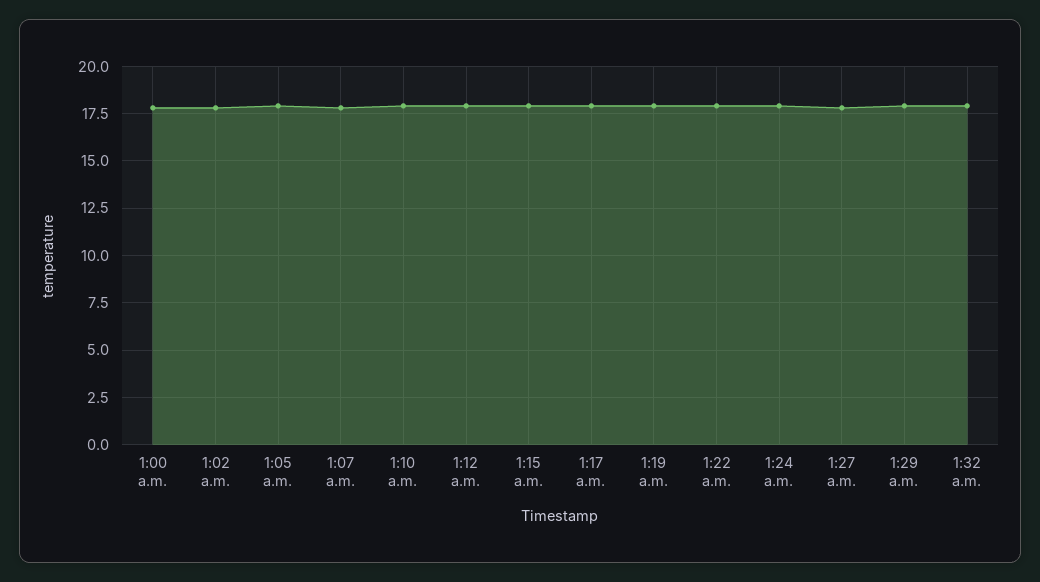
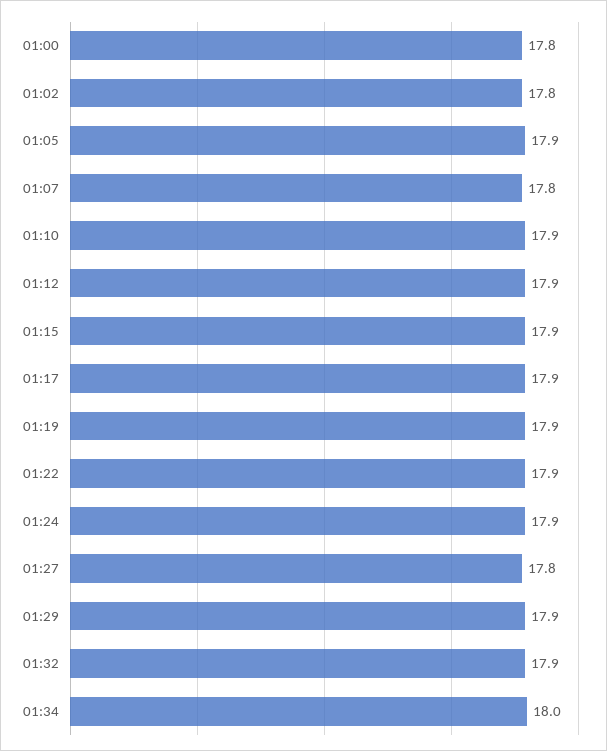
01:34: none -> 18

